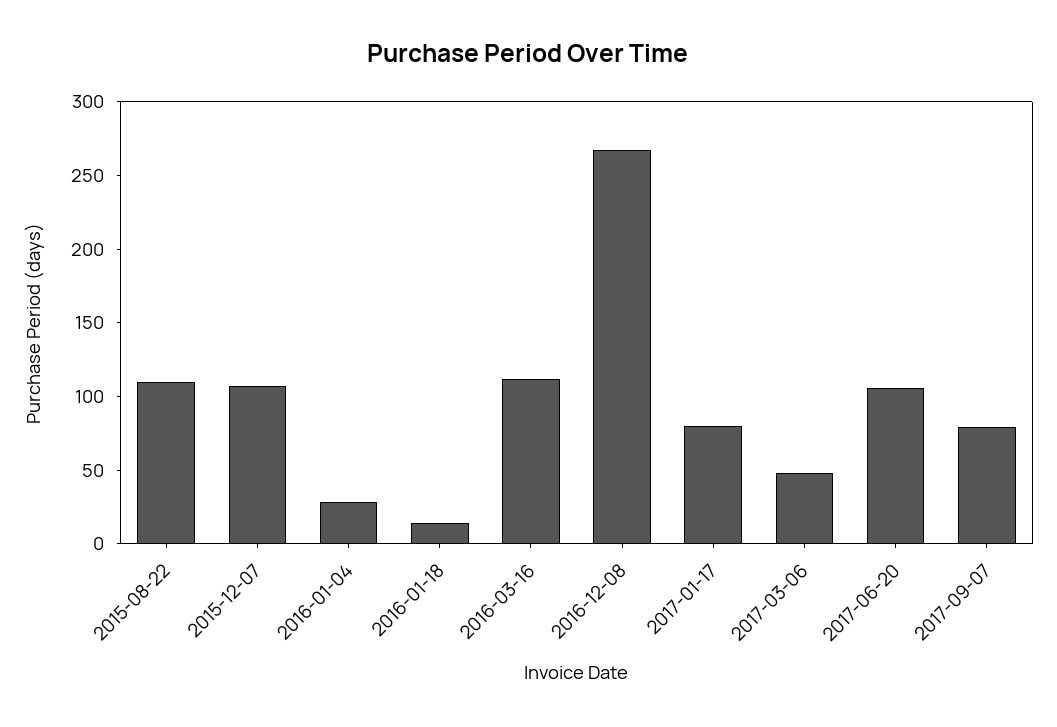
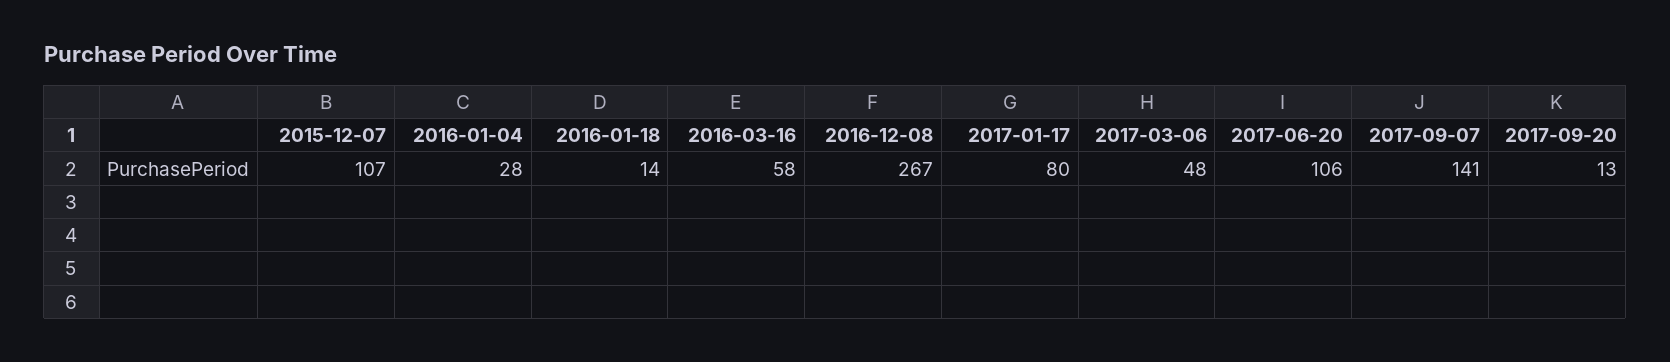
2015-08-22: 110 -> none
2016-03-16: 110 -> 58
2017-09-07: 80 -> 141
2017-09-20: none -> 13

